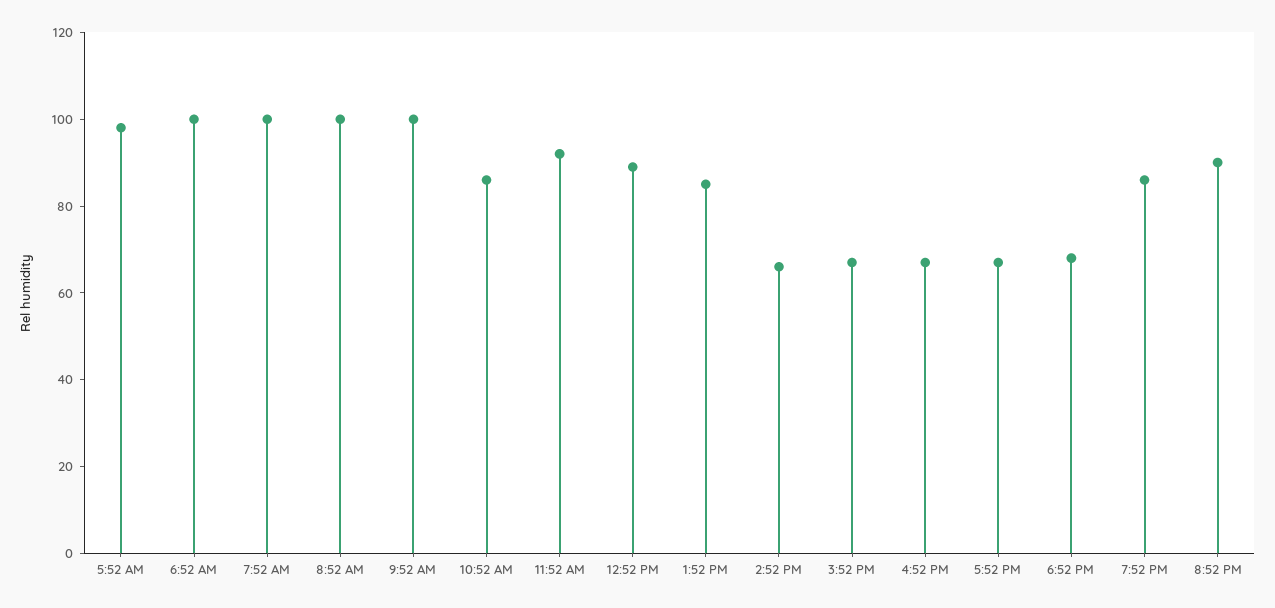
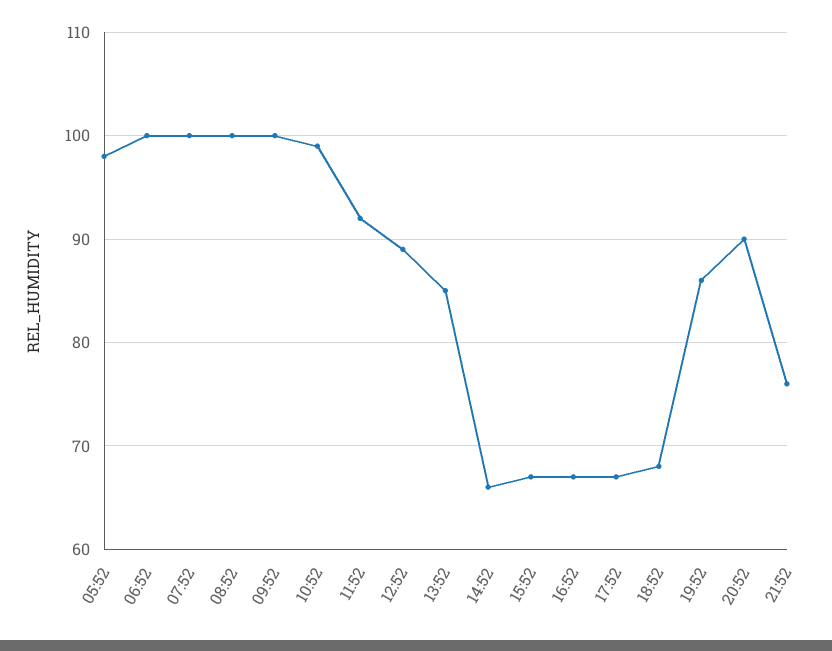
10:52 AM: 85 -> 99
21:52: none -> 76

